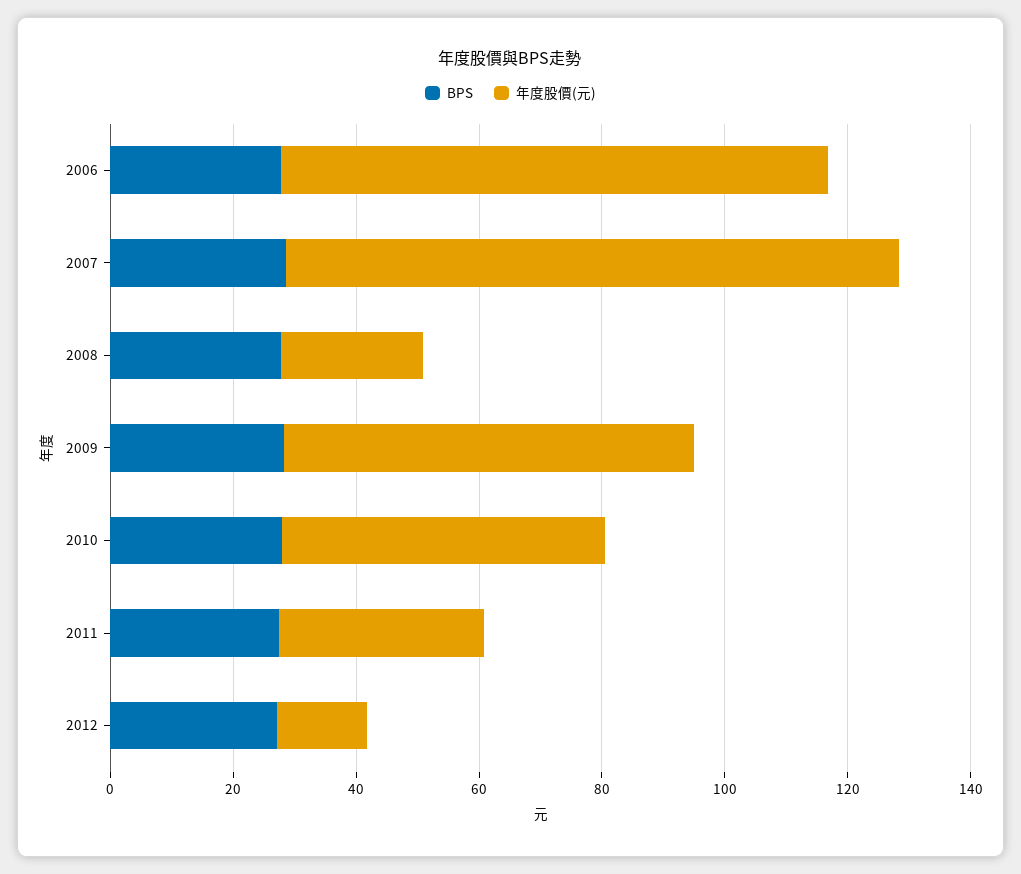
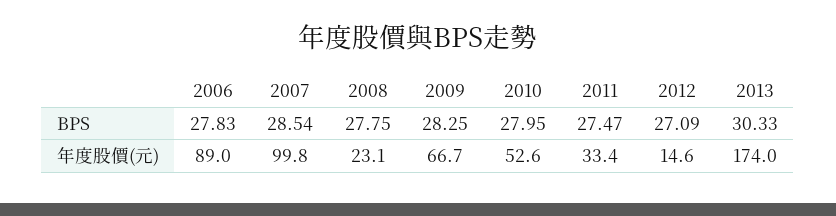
BPS, 2013: none -> 30.33
年度股價(元), 2013: none -> 174

